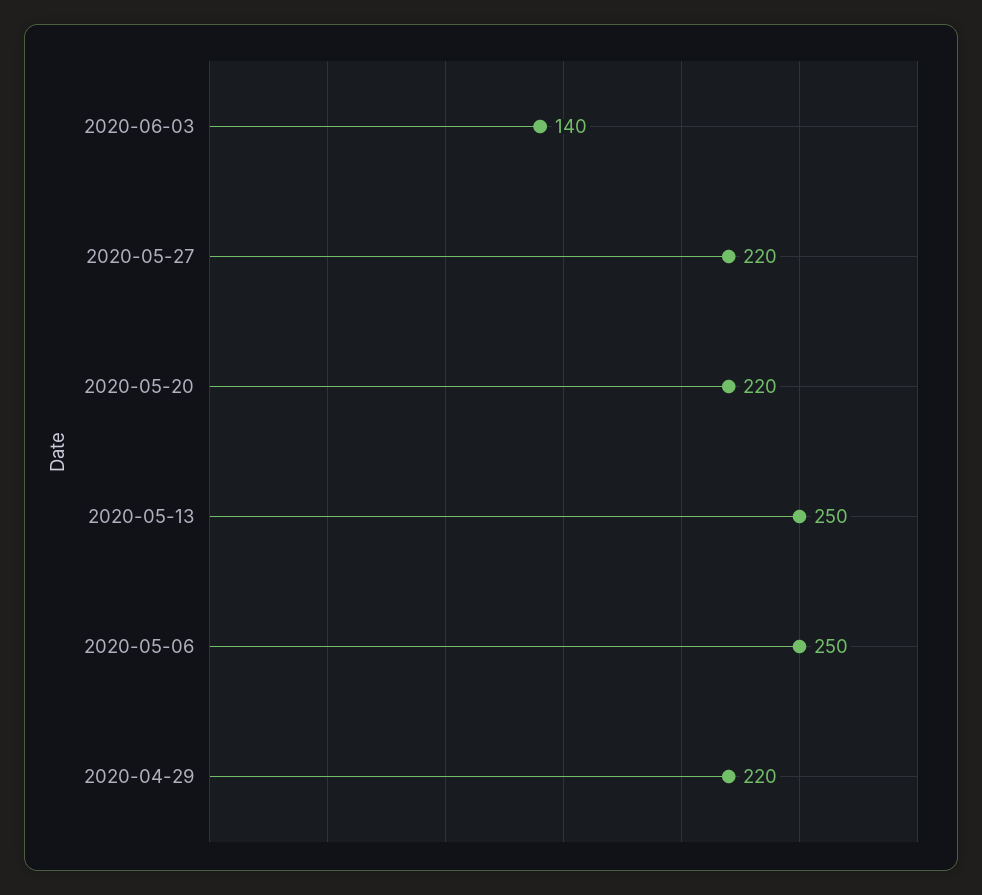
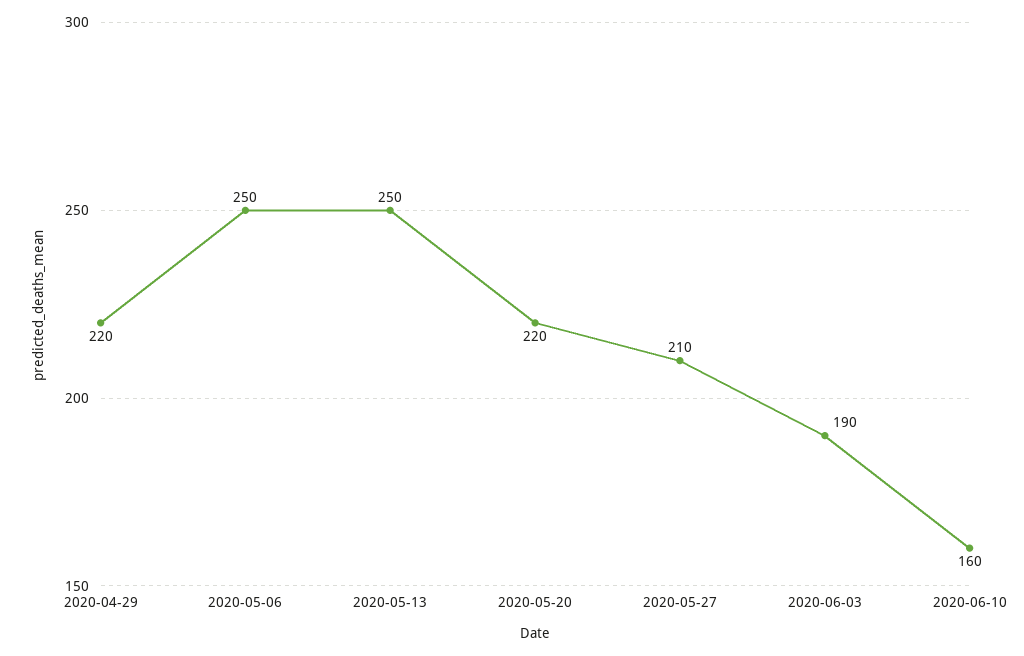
2020-06-03: 140 -> 190
2020-05-27: 220 -> 210
2020-06-10: none -> 160

